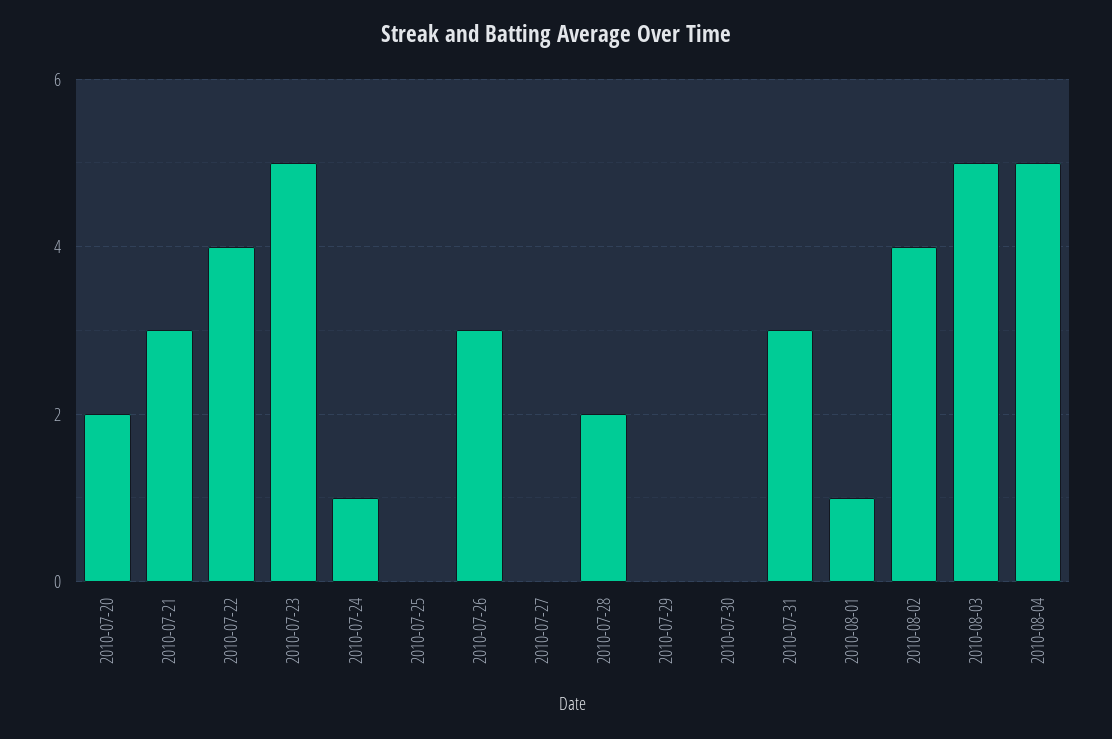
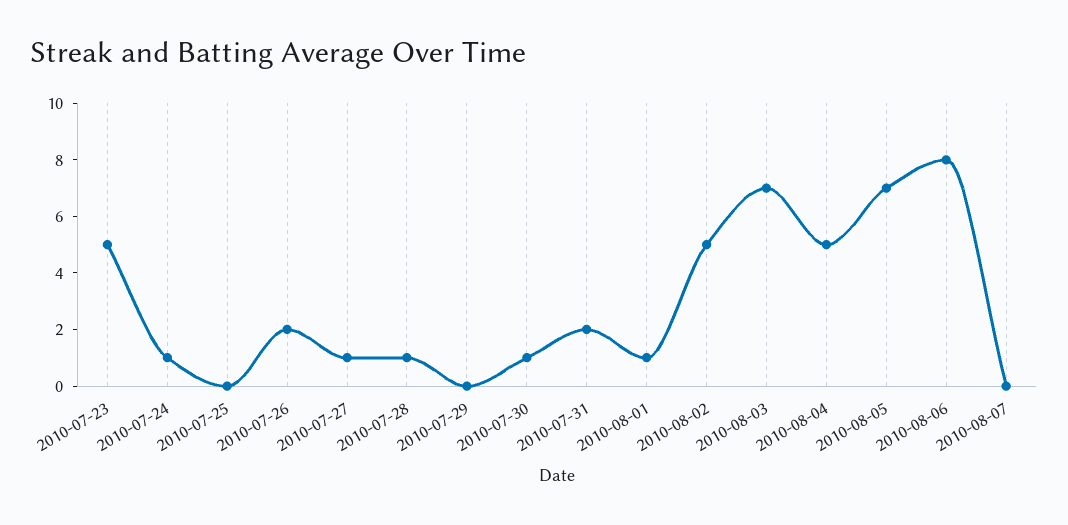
2010-07-20: 2 -> none
2010-07-21: 3 -> none
2010-07-22: 4 -> none
2010-07-26: 3 -> 2
2010-07-27: 0 -> 1
2010-07-28: 2 -> 1
2010-07-30: 0 -> 1
2010-07-31: 3 -> 2
2010-08-02: 4 -> 5
2010-08-03: 5 -> 7
2010-08-05: none -> 7
2010-08-06: none -> 8
2010-08-07: none -> 0

